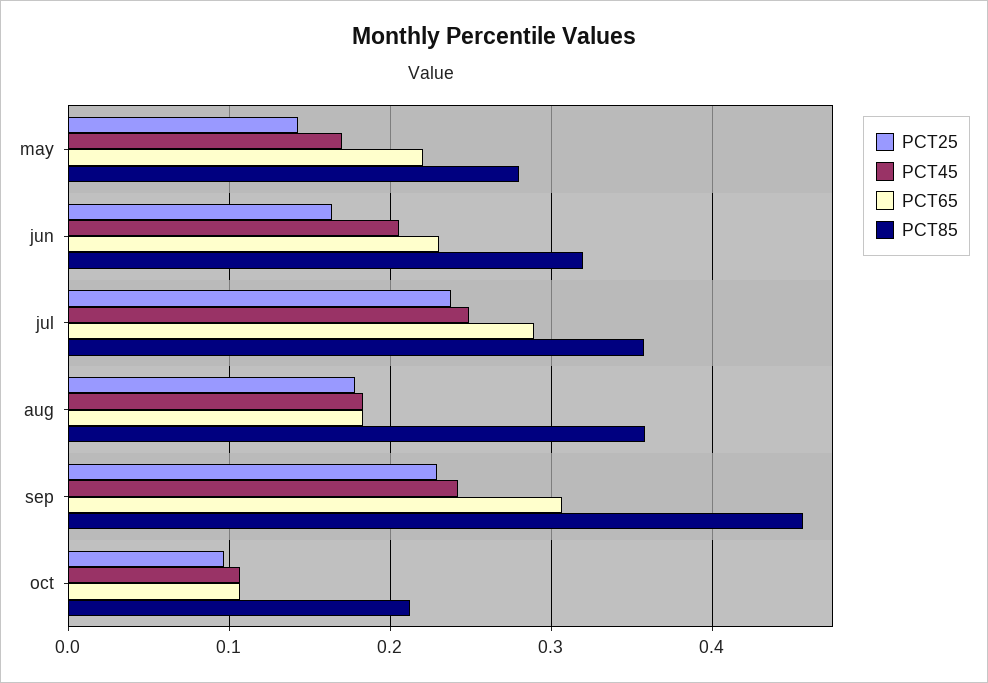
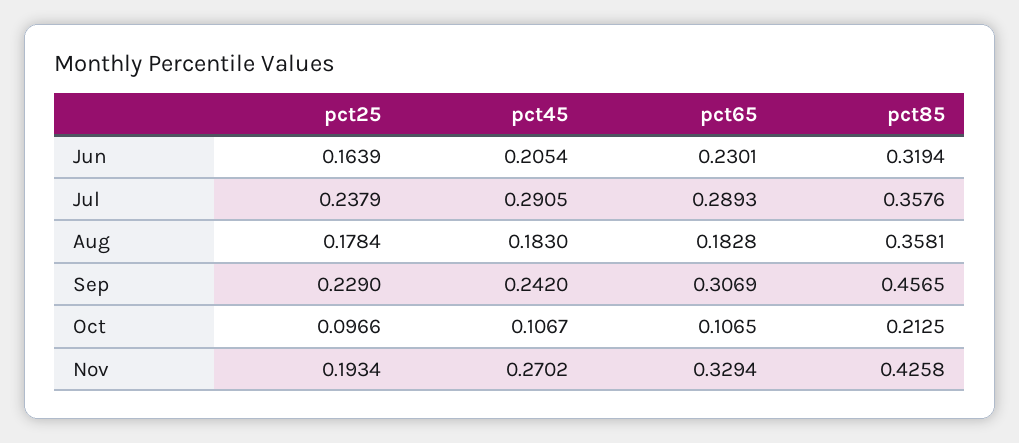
PCT25, may: 0.14 -> none
PCT45, may: 0.17 -> none
PCT65, may: 0.22 -> none
PCT85, may: 0.28 -> none
PCT45, jul: 0.25 -> 0.2905
PCT25, Nov: none -> 0.1934
PCT45, Nov: none -> 0.2702
PCT65, Nov: none -> 0.3294
PCT85, Nov: none -> 0.4258

